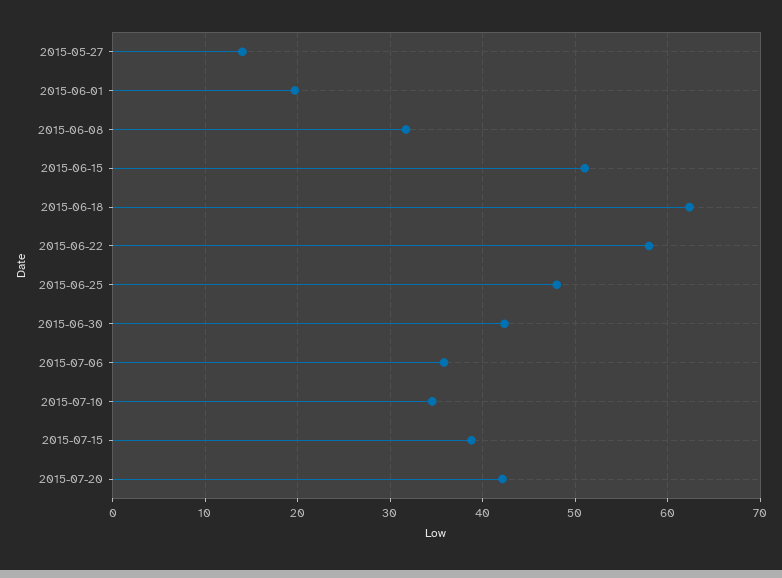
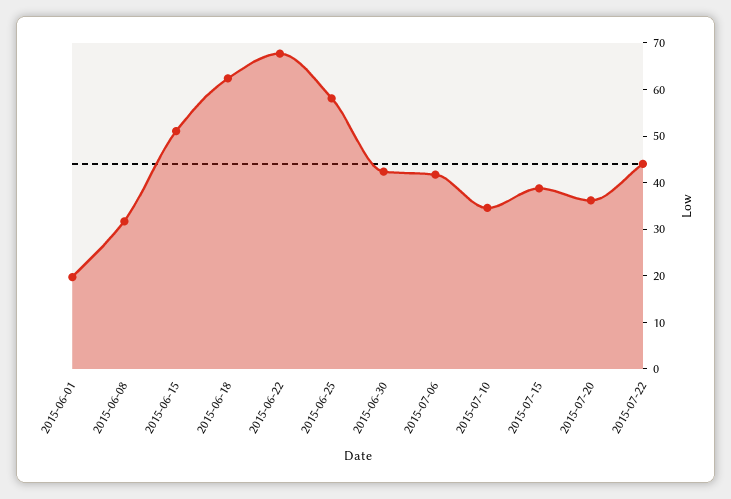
2015-05-27: 14 -> none
2015-06-22: 58 -> 68
2015-06-25: 48 -> 58
2015-07-06: 36 -> 42
2015-07-20: 42 -> 36
2015-07-22: none -> 44

